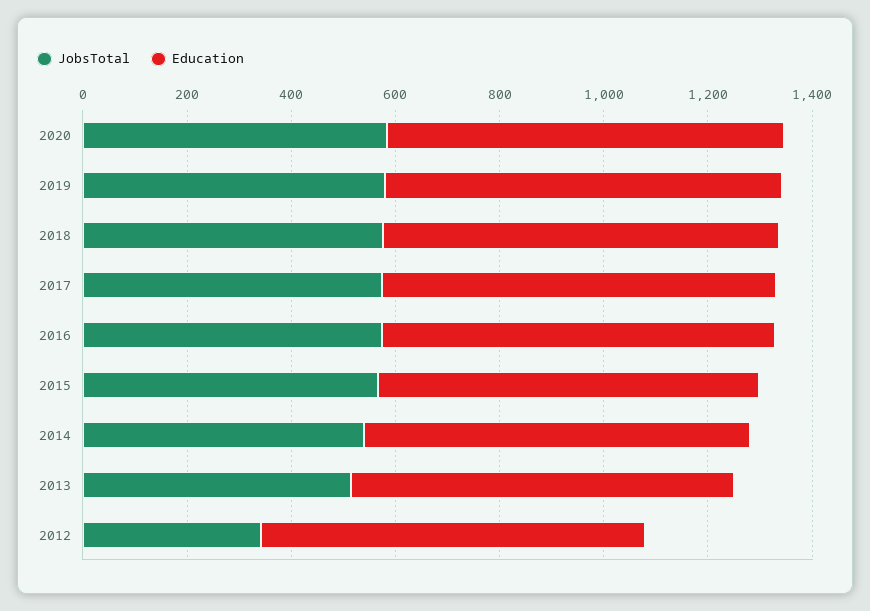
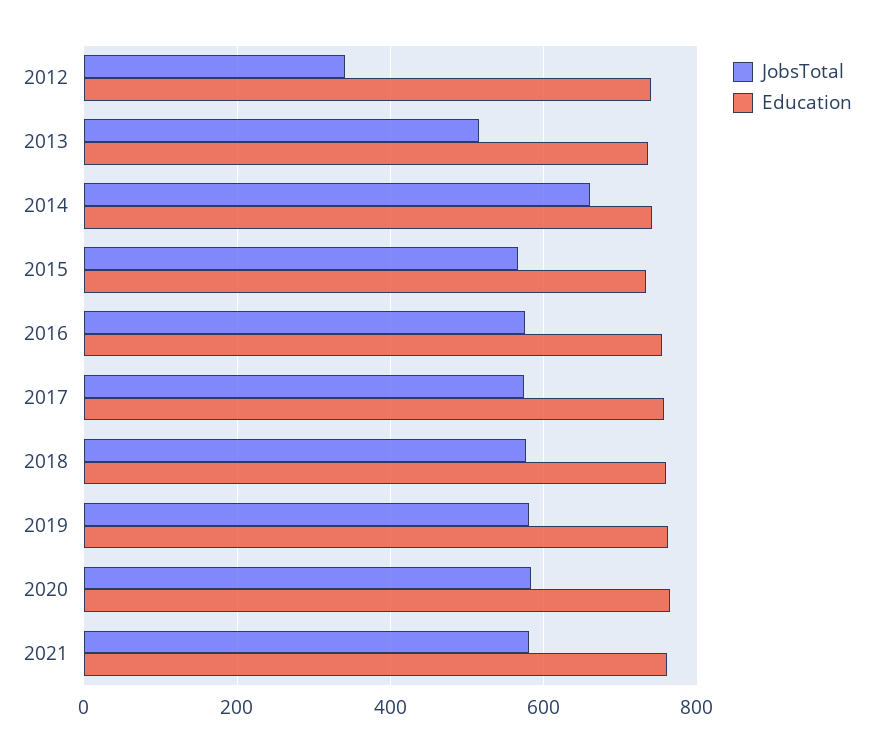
JobsTotal, 2014: 550 -> 660
JobsTotal, 2021: none -> 580
Education, 2021: none -> 760

